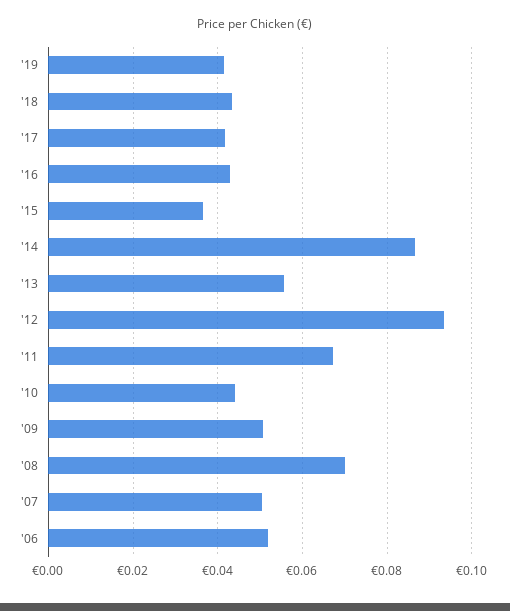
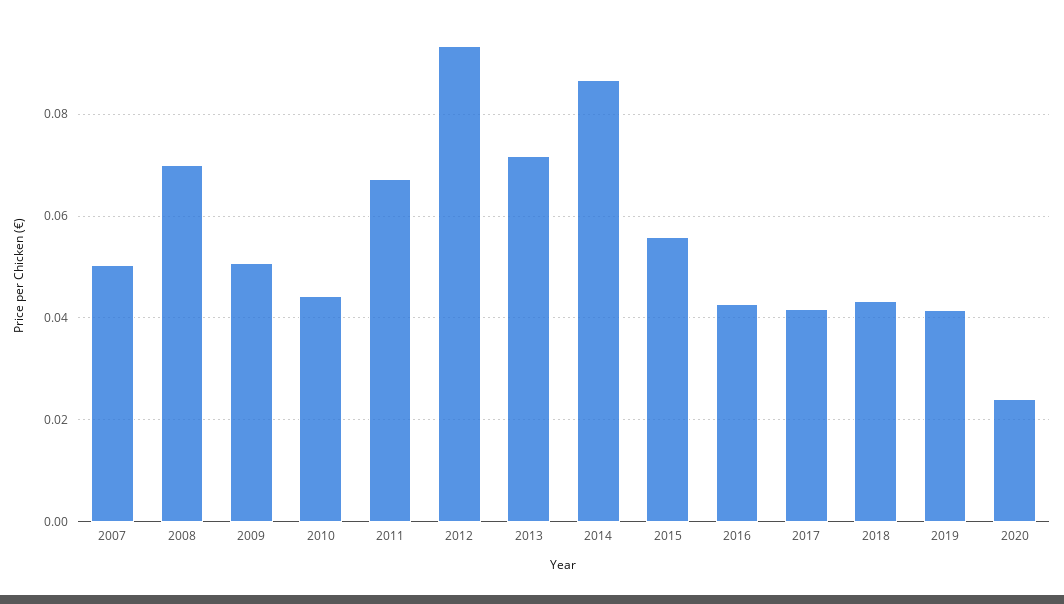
'15: 0.036 -> 0.056
'13: 0.056 -> 0.072
'06: 0.052 -> none
2020: none -> 0.024

